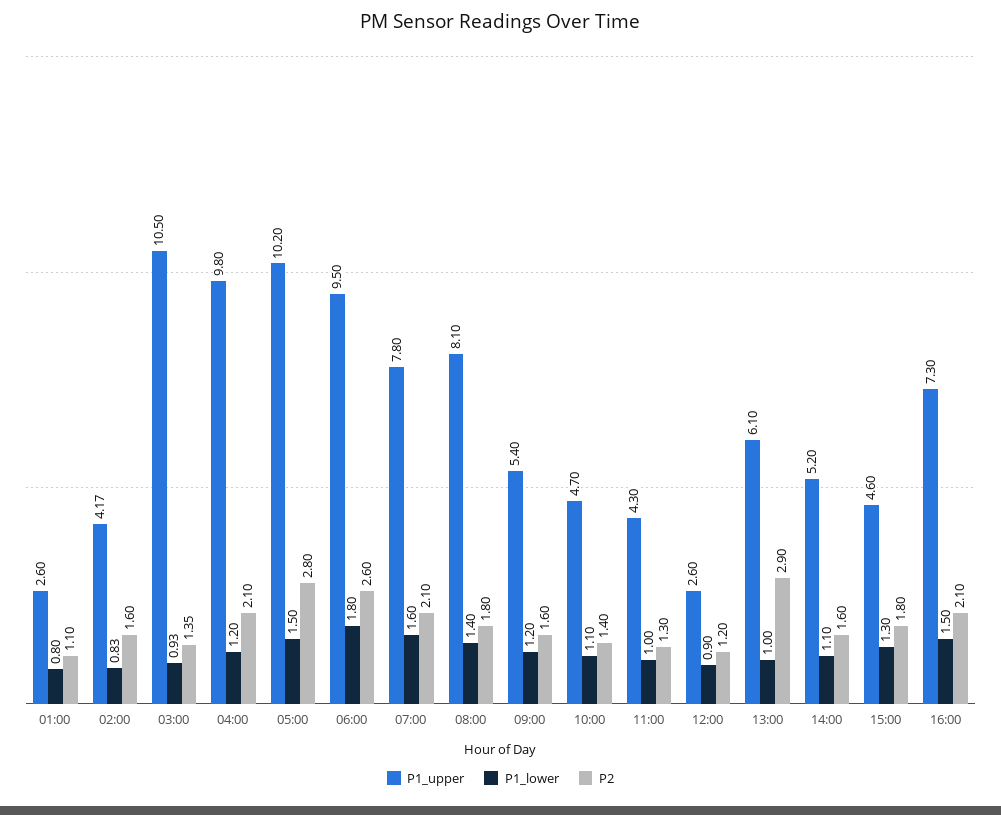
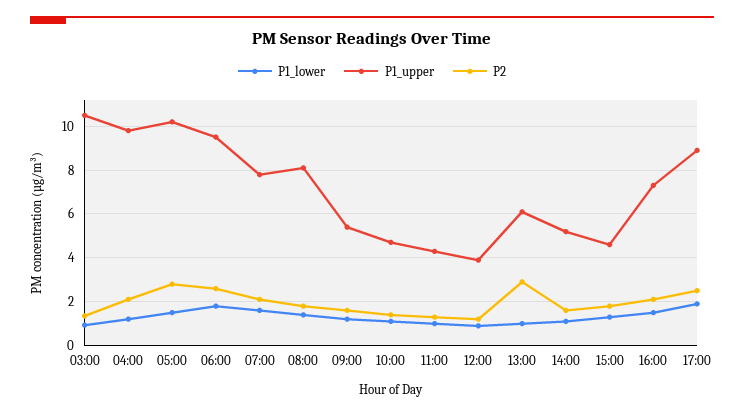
P1_upper, 01:00: 2.6 -> none
P1_lower, 01:00: 0.8 -> none
P2, 01:00: 1.1 -> none
P1_upper, 02:00: 4.17 -> none
P1_lower, 02:00: 0.83 -> none
P2, 02:00: 1.6 -> none
P1_upper, 12:00: 2.6 -> 4
P1_lower, 17:00: none -> 2
P1_upper, 17:00: none -> 9
P2, 17:00: none -> 2.5

